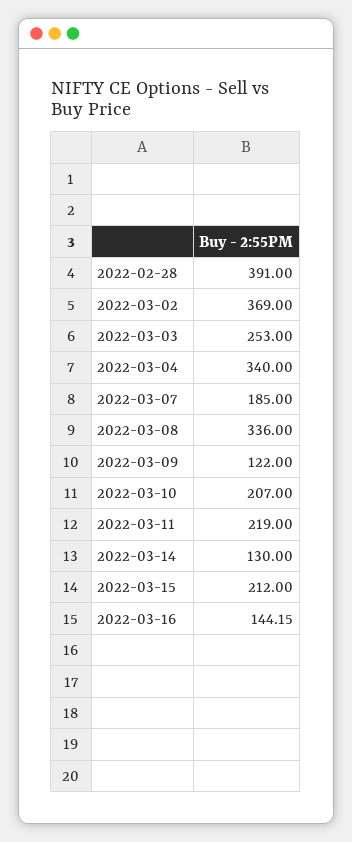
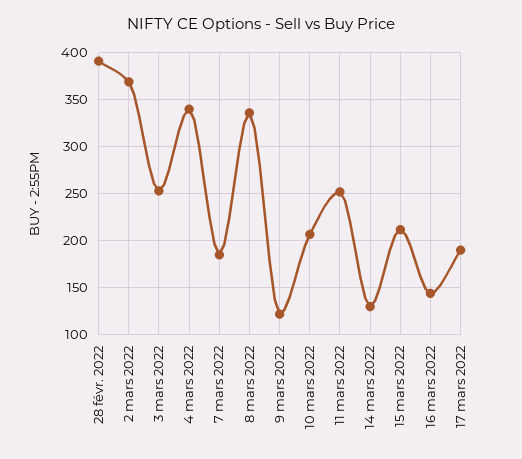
2022-03-11: 219 -> 250
17 mars 2022: none -> 190

